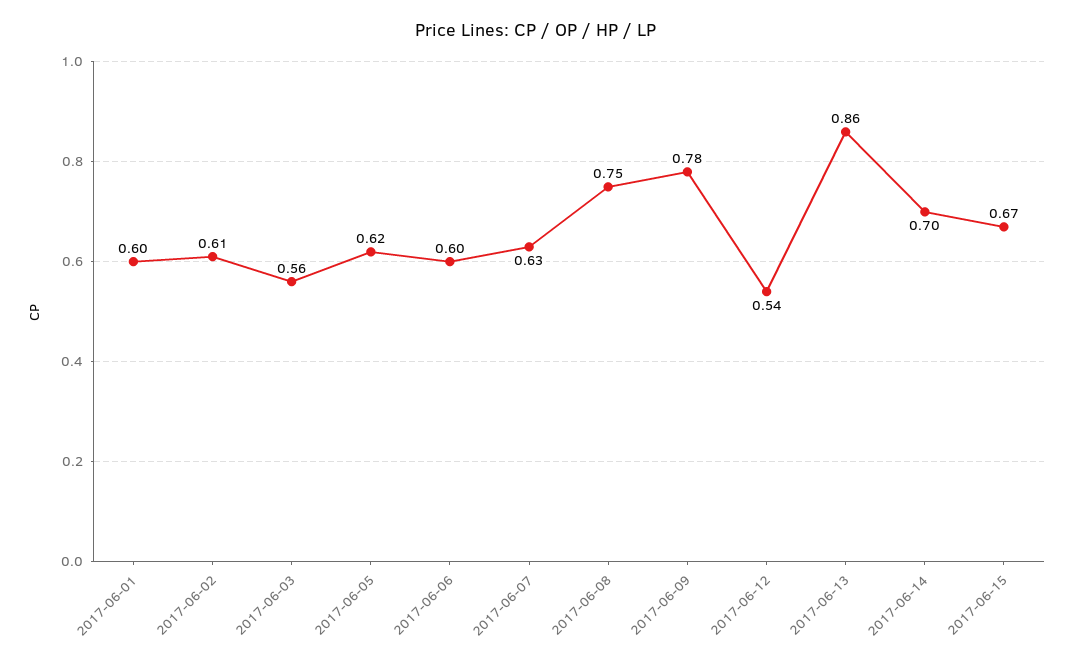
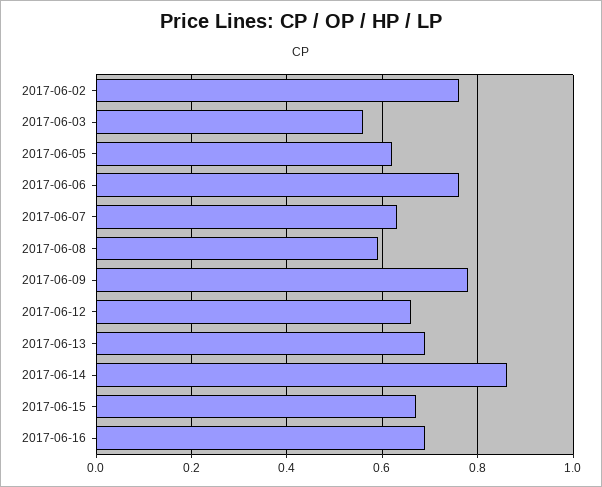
2017-06-01: 0.6 -> none
2017-06-02: 0.61 -> 0.75
2017-06-06: 0.6 -> 0.75
2017-06-08: 0.75 -> 0.6
2017-06-12: 0.54 -> 0.65
2017-06-13: 0.86 -> 0.7
2017-06-14: 0.7 -> 0.85
2017-06-16: none -> 0.7

